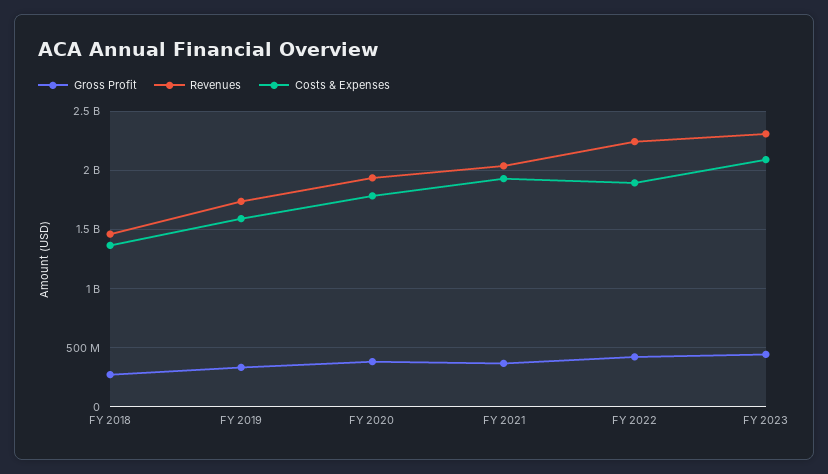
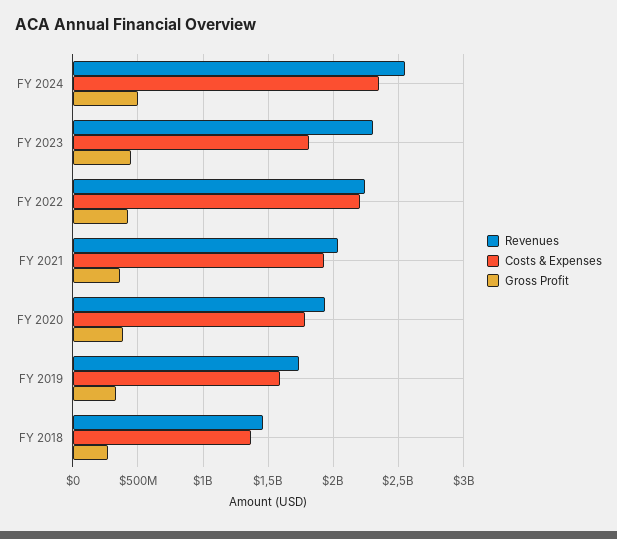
Costs & Expenses, FY 2022: 1900000000 -> 2200000000
Costs & Expenses, FY 2023: 2100000000 -> 1800000000
Revenues, FY 2024: none -> 2550000000
Costs & Expenses, FY 2024: none -> 2350000000
Gross Profit, FY 2024: none -> 500000000

